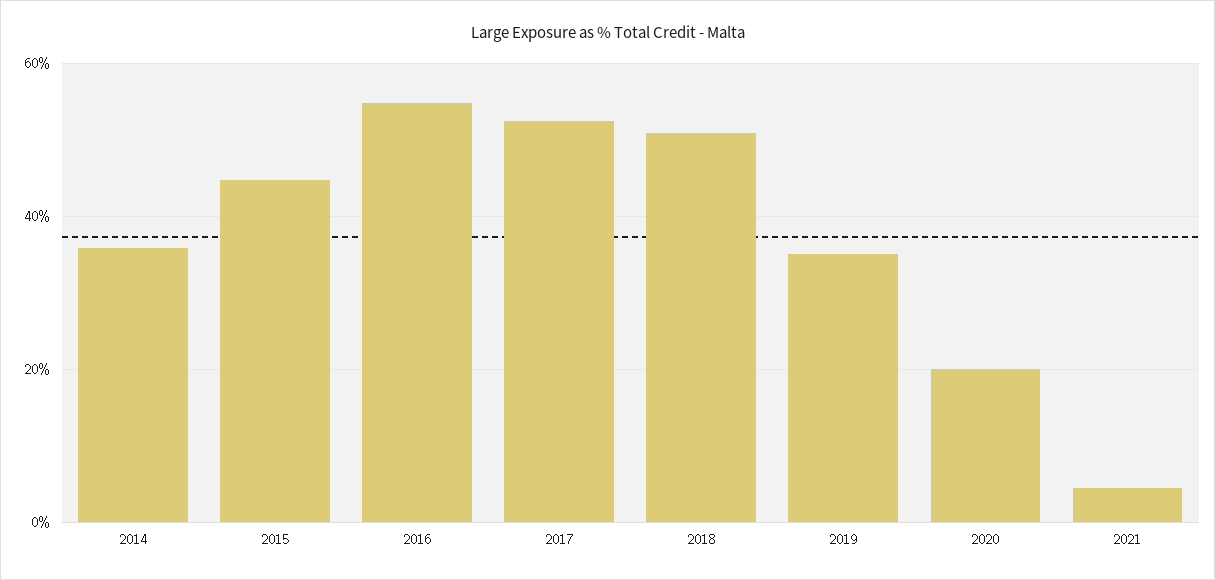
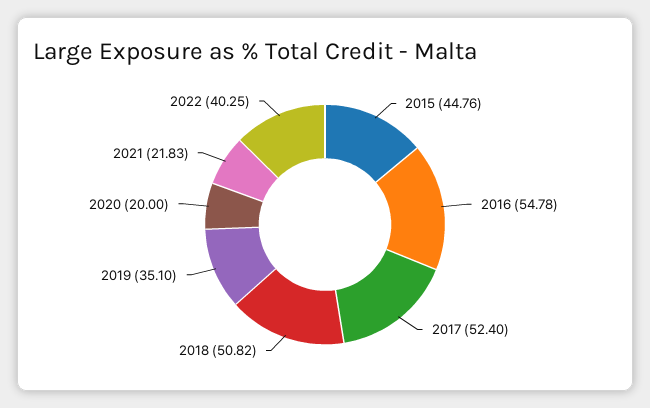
2014: 36 -> none
2021: 4 -> 21.83
2022: none -> 40.25

